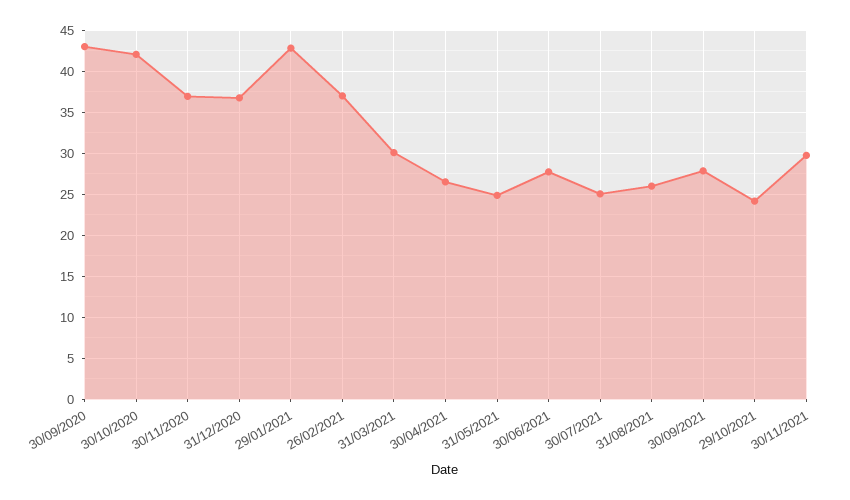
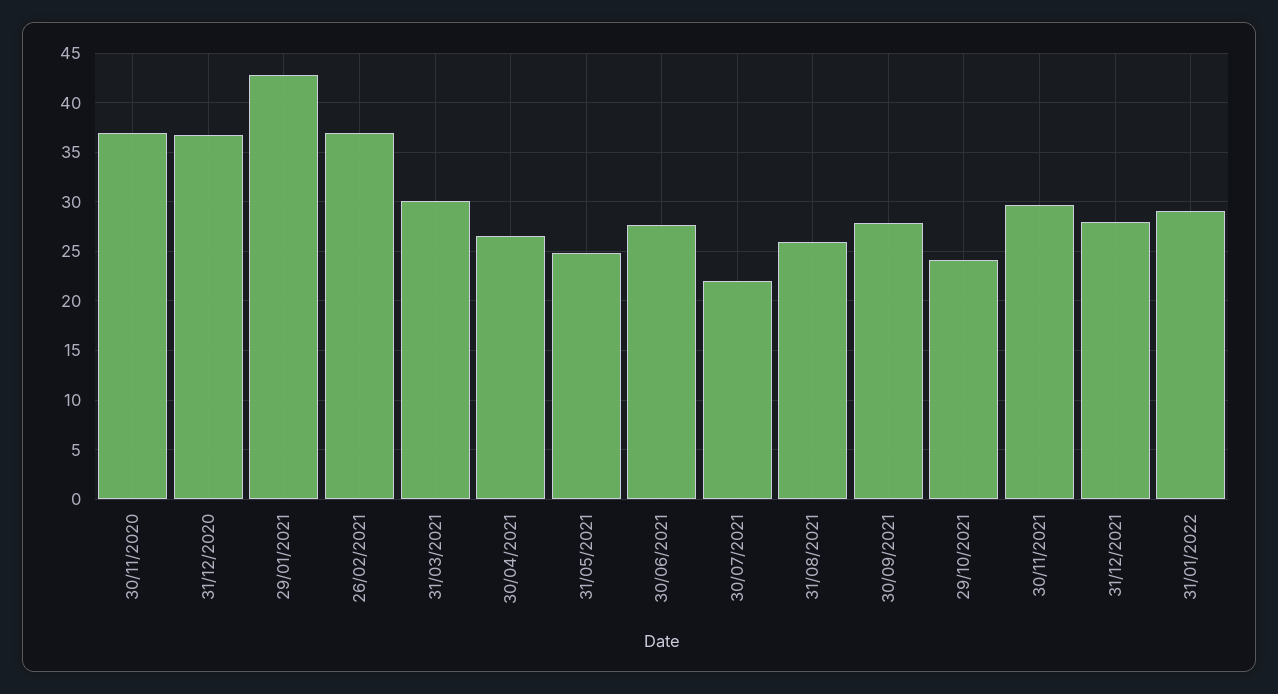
30/09/2020: 43 -> none
30/10/2020: 42 -> none
30/07/2021: 25 -> 22
31/12/2021: none -> 28
31/01/2022: none -> 29

